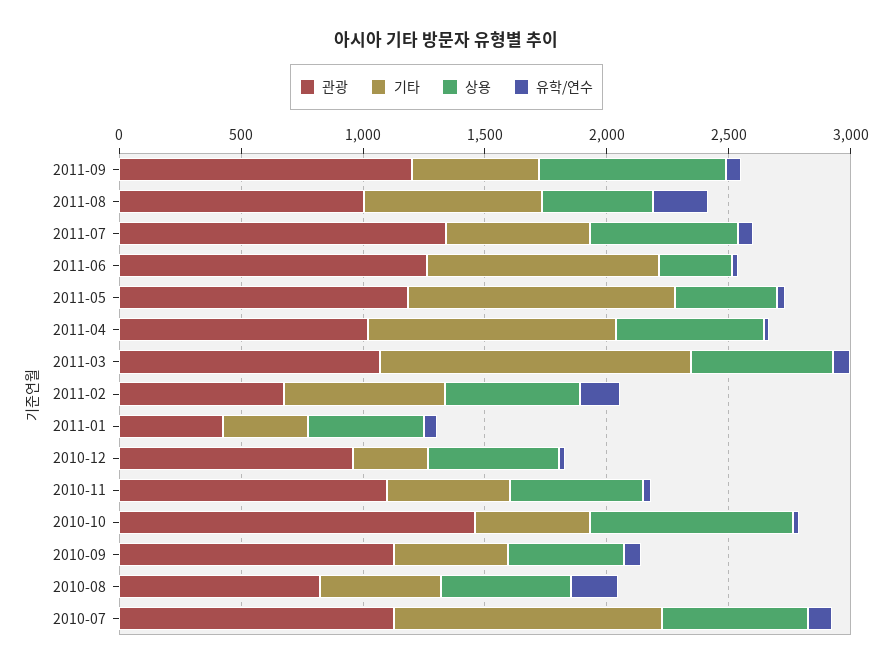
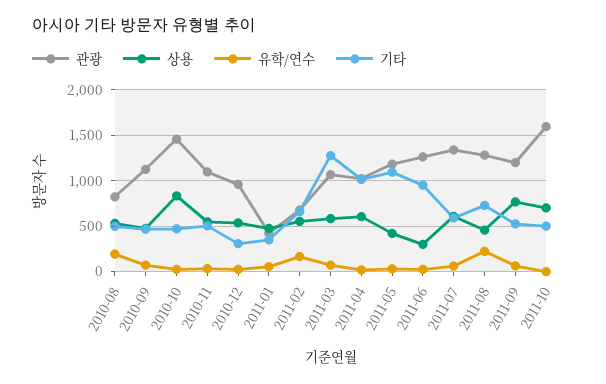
관광, 2011-08: 1000 -> 1300
관광, 2010-07: 1100 -> none
기타, 2010-07: 1100 -> none
상용, 2010-07: 600 -> none
유학/연수, 2010-07: 100 -> none
관광, 2011-10: none -> 1600
상용, 2011-10: none -> 700
유학/연수, 2011-10: none -> 0
기타, 2011-10: none -> 500

